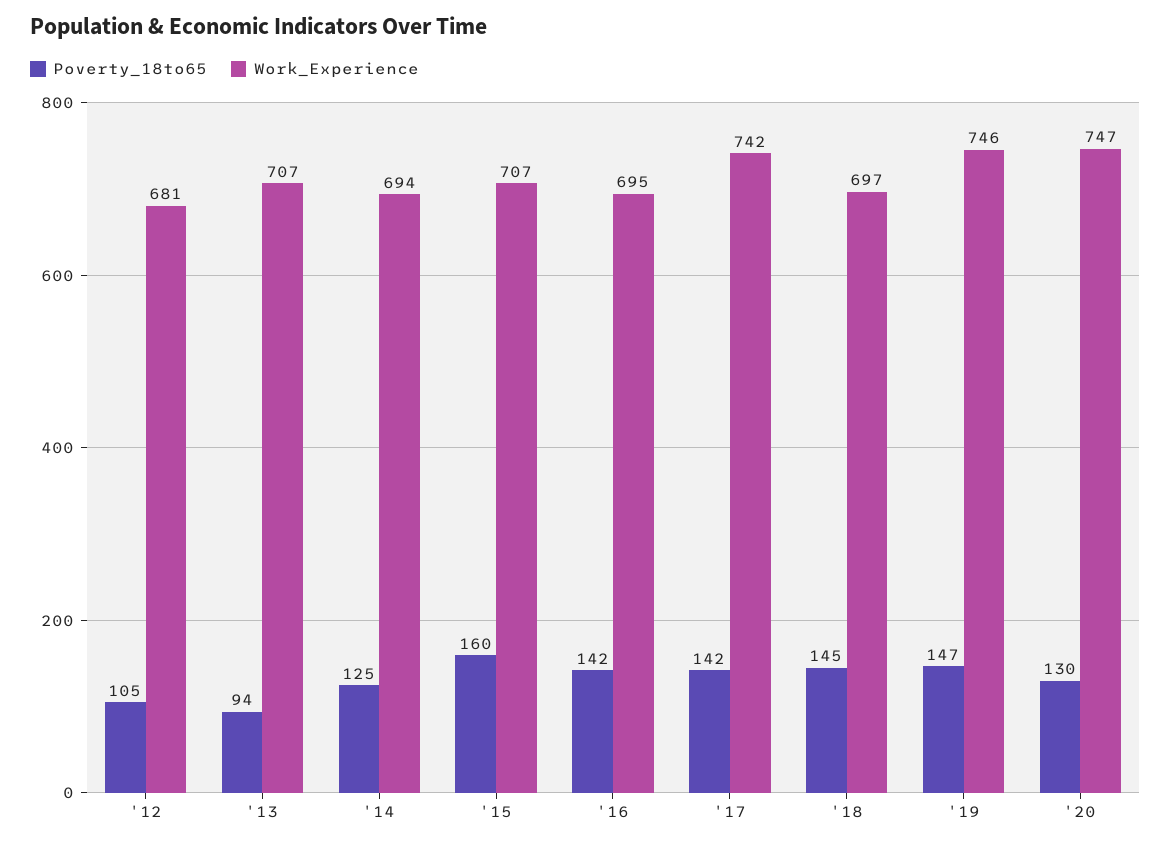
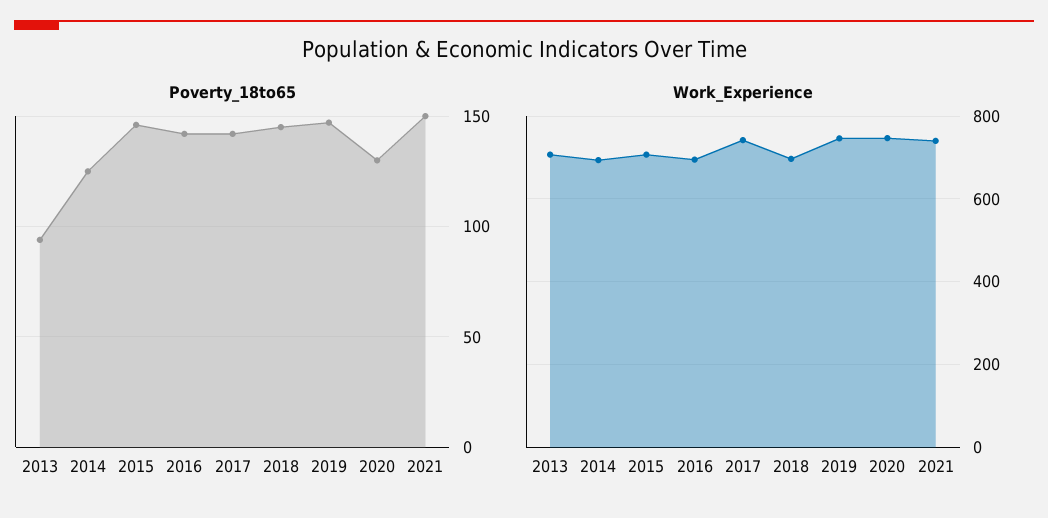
Poverty_18to65, '12: 105 -> none
Work_Experience, '12: 681 -> none
Poverty_18to65, '15: 160 -> 145
Poverty_18to65, 2021: none -> 150
Work_Experience, 2021: none -> 740

